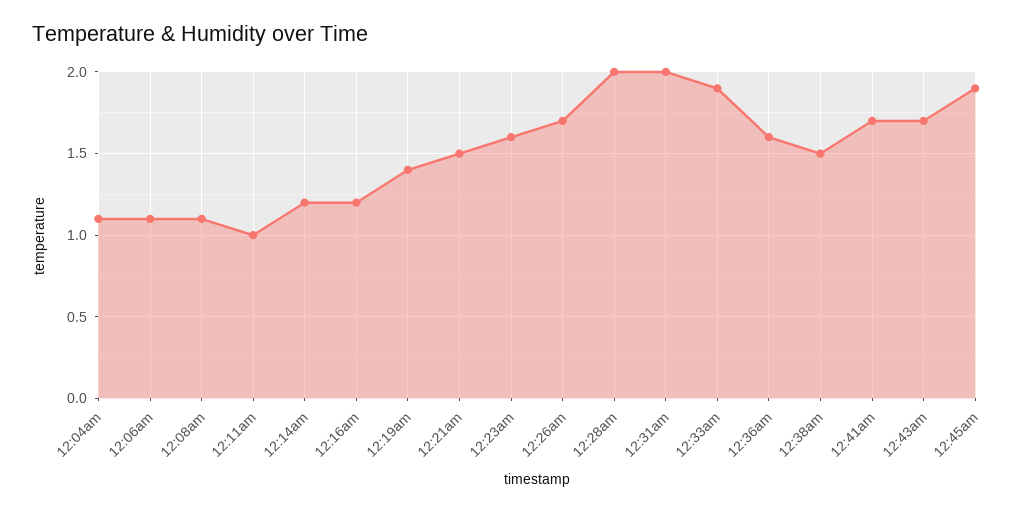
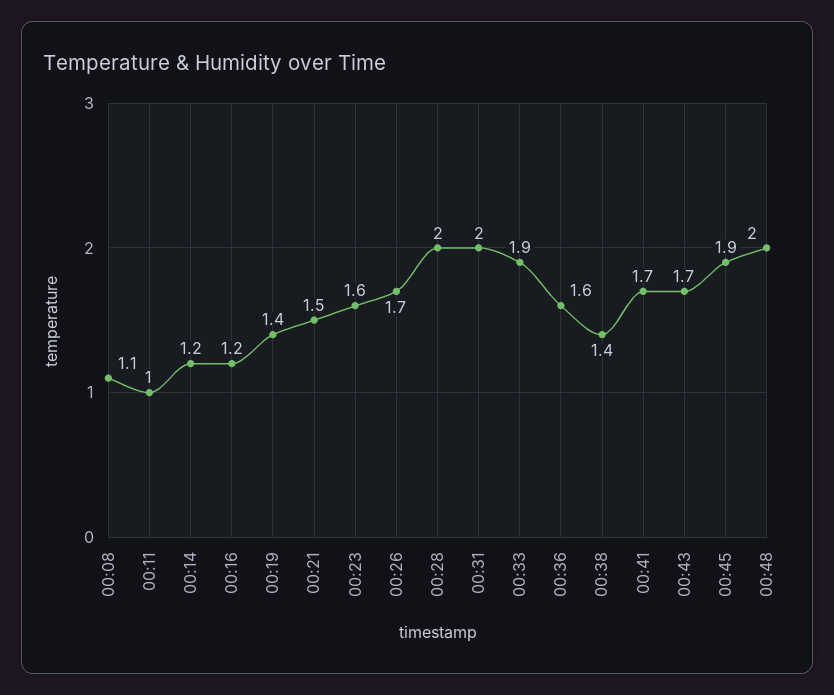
12:04am: 1.1 -> none
12:06am: 1.1 -> none
12:38am: 1.5 -> 1.4
00:48: none -> 2

